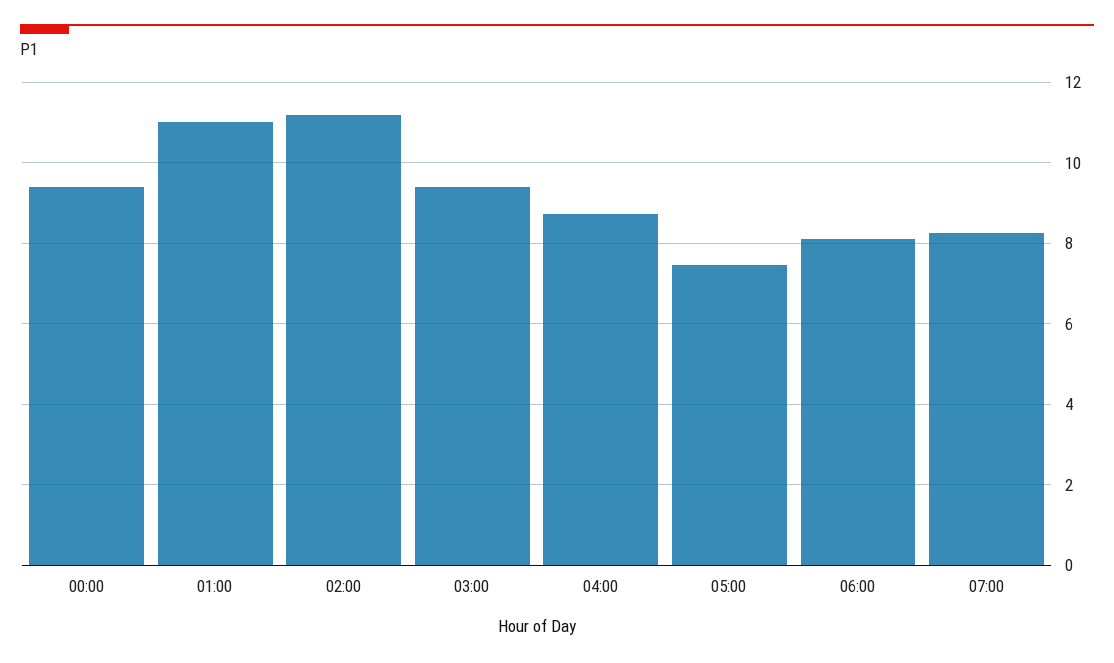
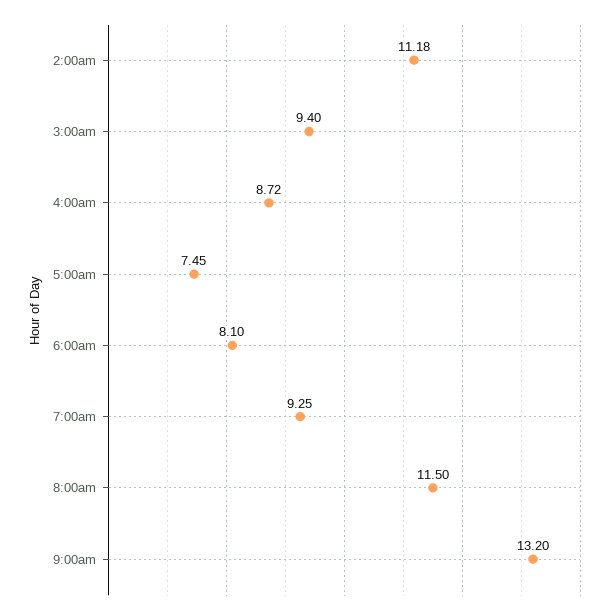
00:00: 9.4 -> none
01:00: 11 -> none
07:00: 8.2 -> 9.25
8:00am: none -> 11.5
9:00am: none -> 13.2

